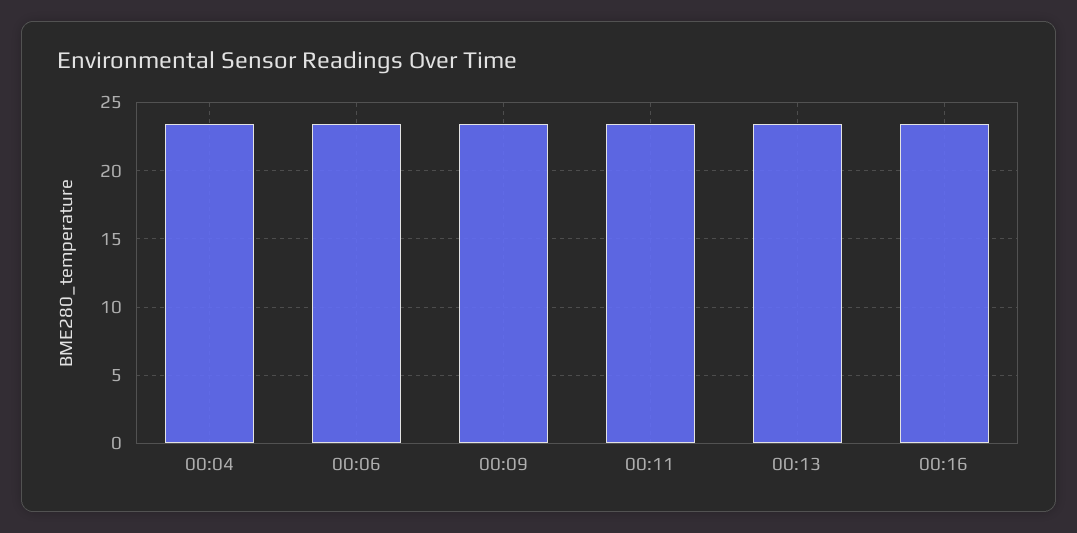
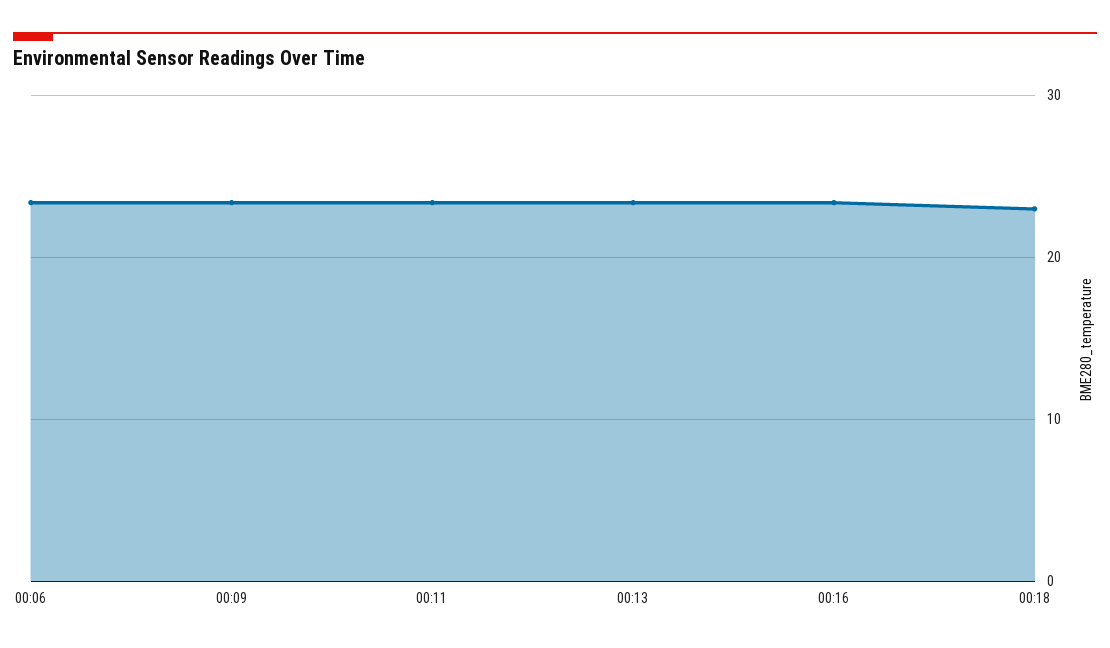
00:04: 23.5 -> none
00:18: none -> 23

